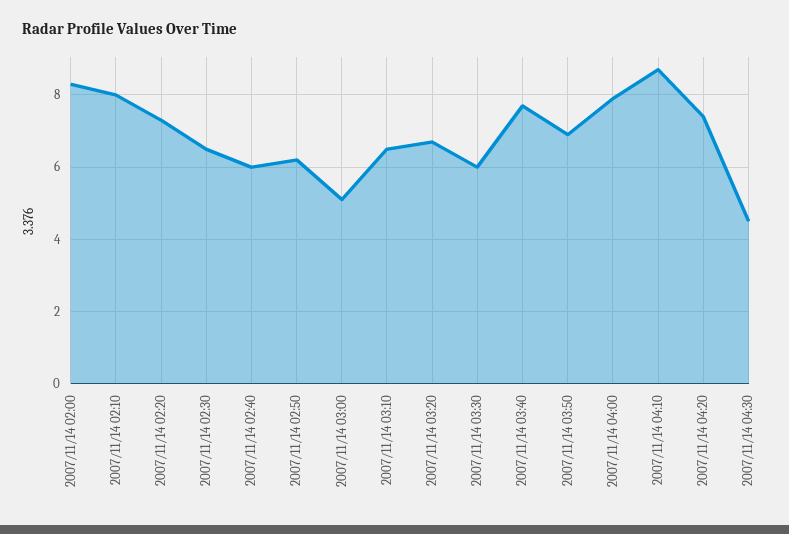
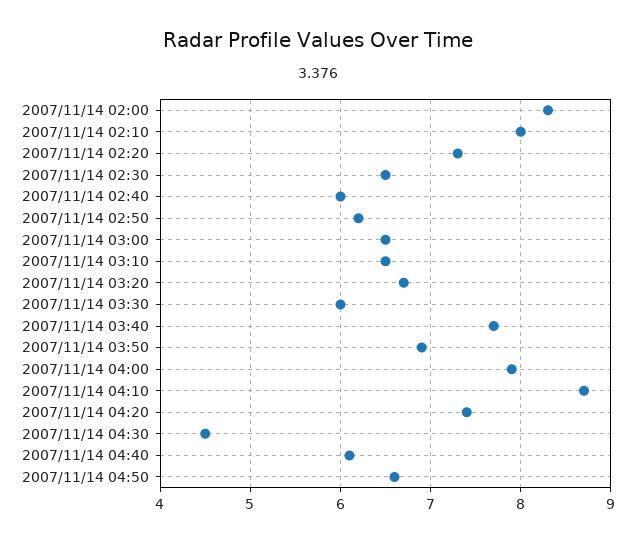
2007/11/14 03:00: 5 -> 6.5
2007/11/14 04:40: none -> 6.1
2007/11/14 04:50: none -> 6.6

